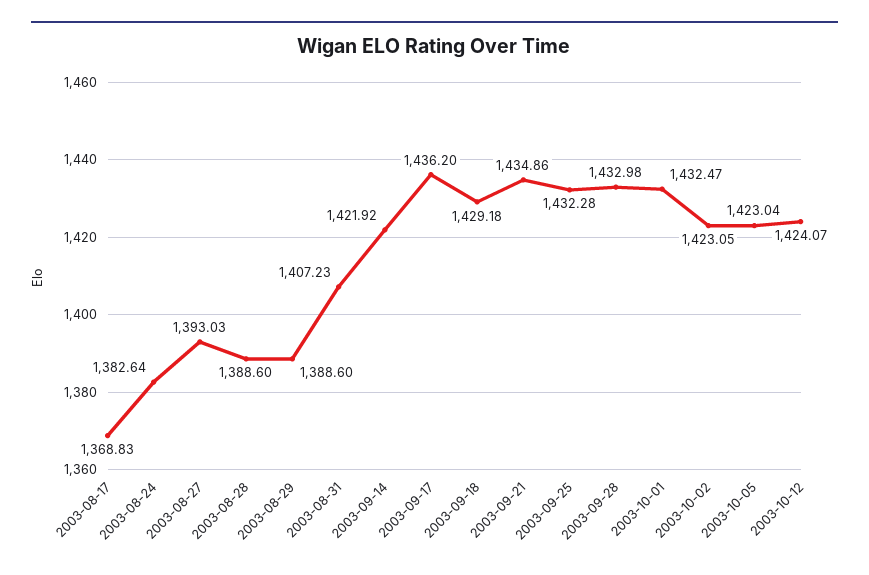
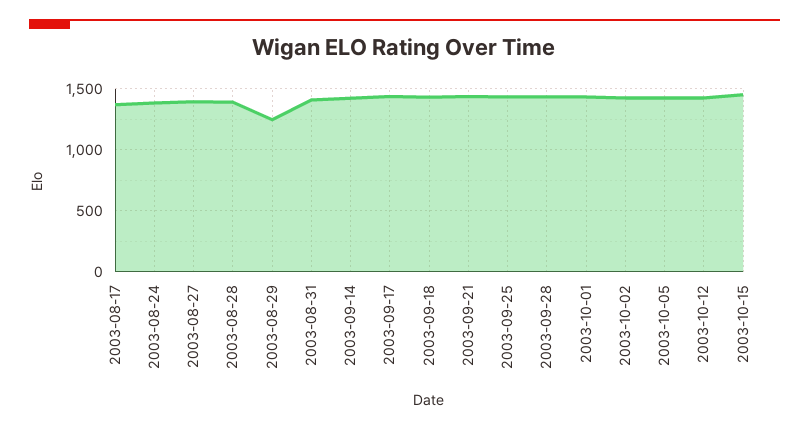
2003-08-29: 1388.6 -> 1250
2003-10-15: none -> 1450

